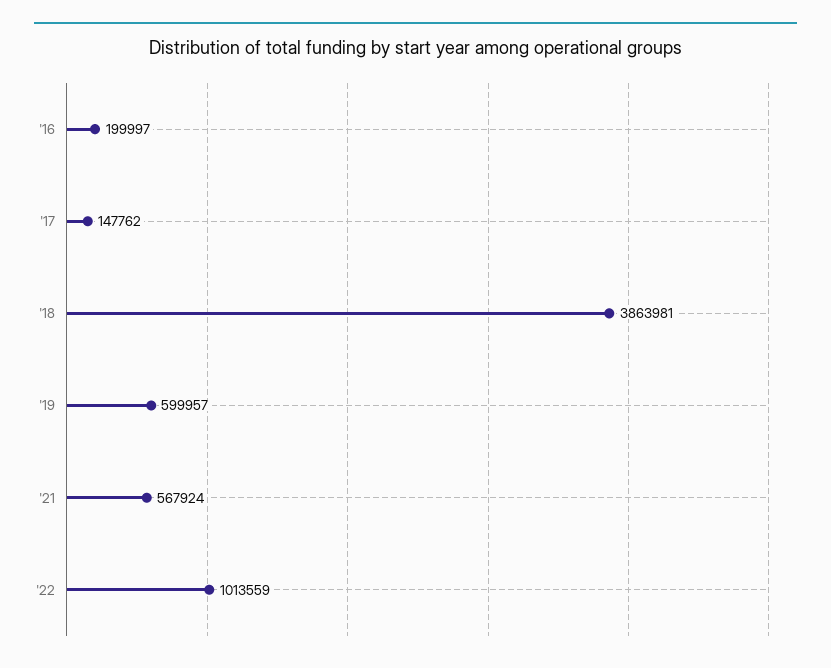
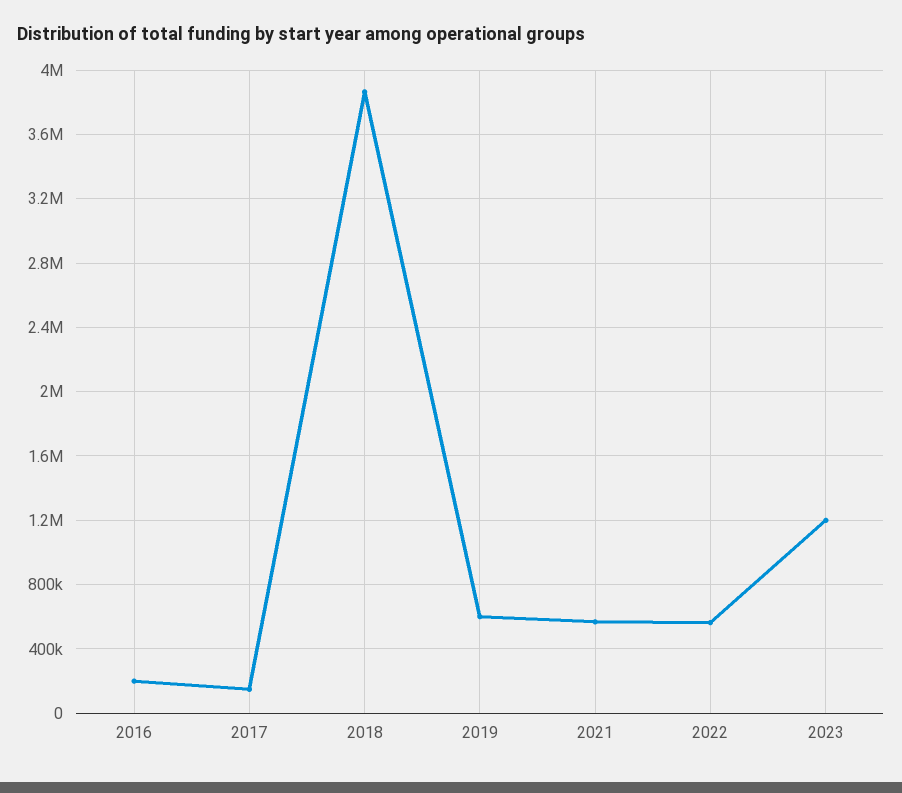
'22: 1013559 -> 550000
2023: none -> 1200000

